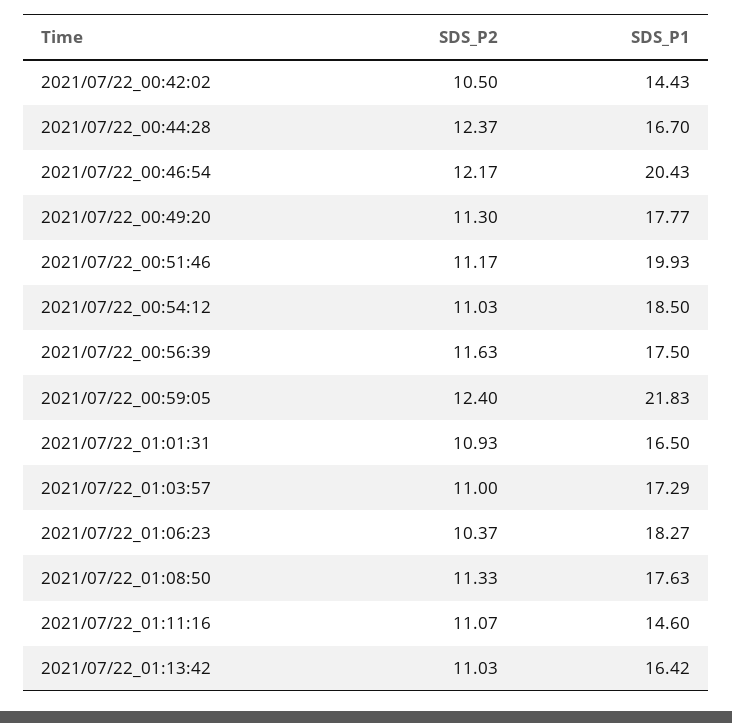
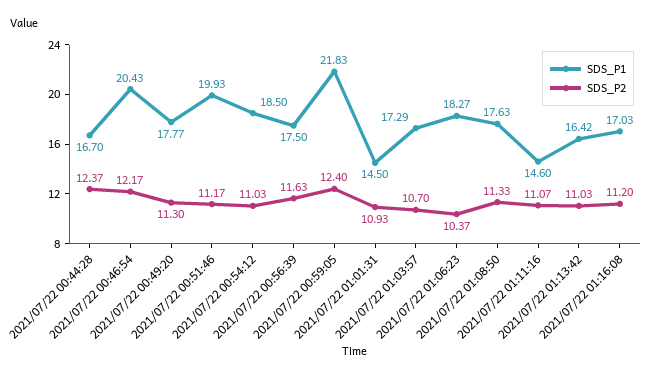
SDS_P2, 2021/07/22_00:42:02: 10.5 -> none
SDS_P1, 2021/07/22_00:42:02: 14.43 -> none
SDS_P1, 2021/07/22_01:01:31: 16.5 -> 14.5
SDS_P2, 2021/07/22_01:03:57: 11 -> 10.7
SDS_P1, 2021/07/22 01:16:08: none -> 17.03
SDS_P2, 2021/07/22 01:16:08: none -> 11.2

